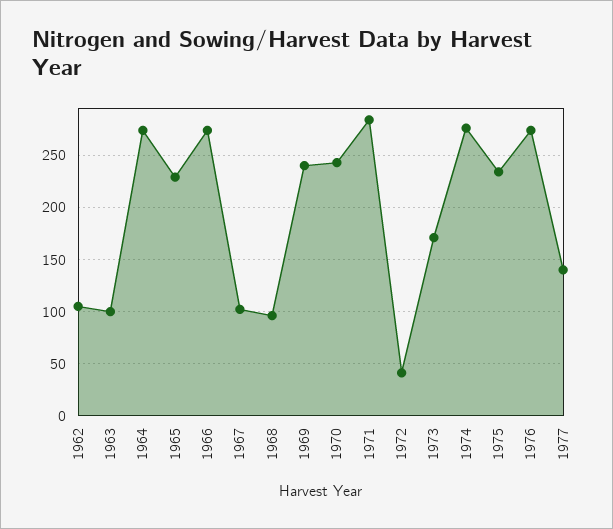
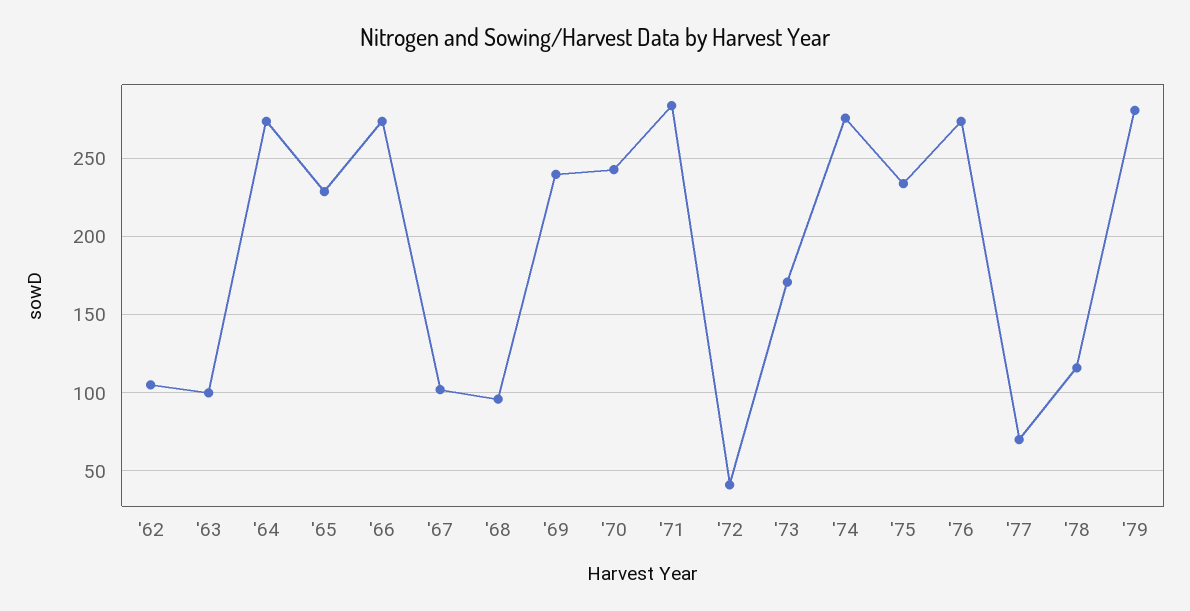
1977: 140 -> 70
'78: none -> 115
'79: none -> 280

